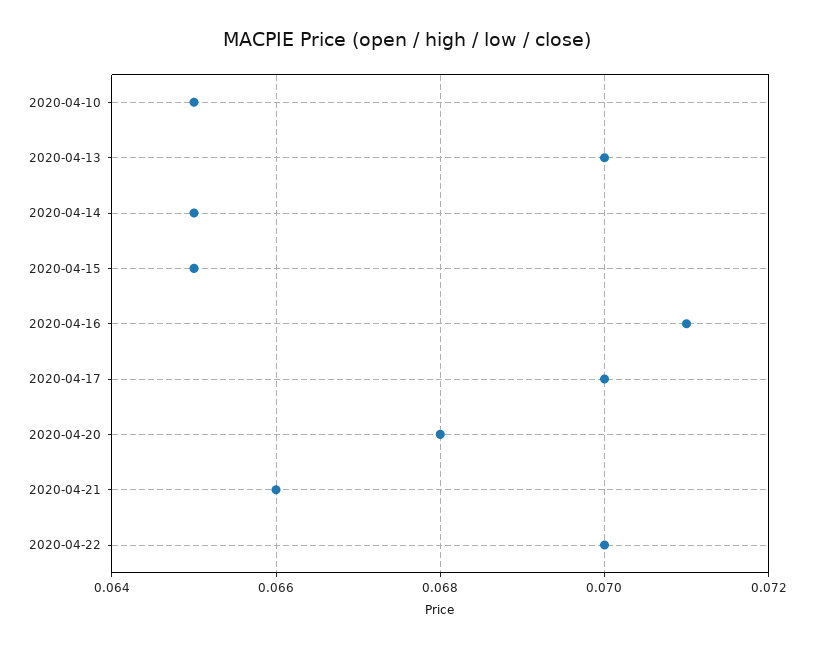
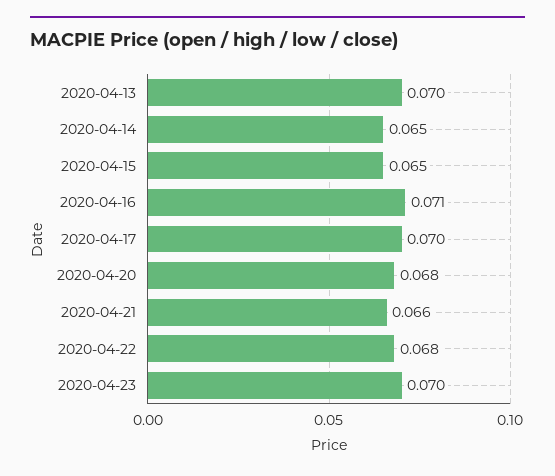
2020-04-10: 0.065 -> none
2020-04-22: 0.07 -> 0.068
2020-04-23: none -> 0.07

